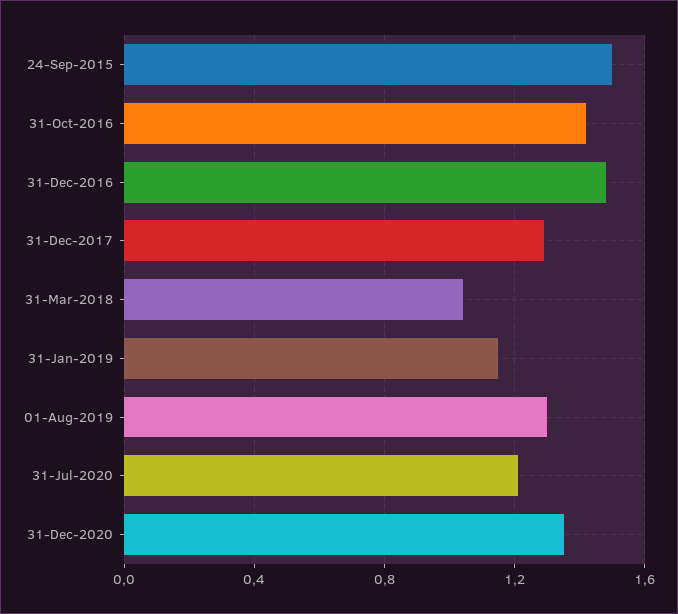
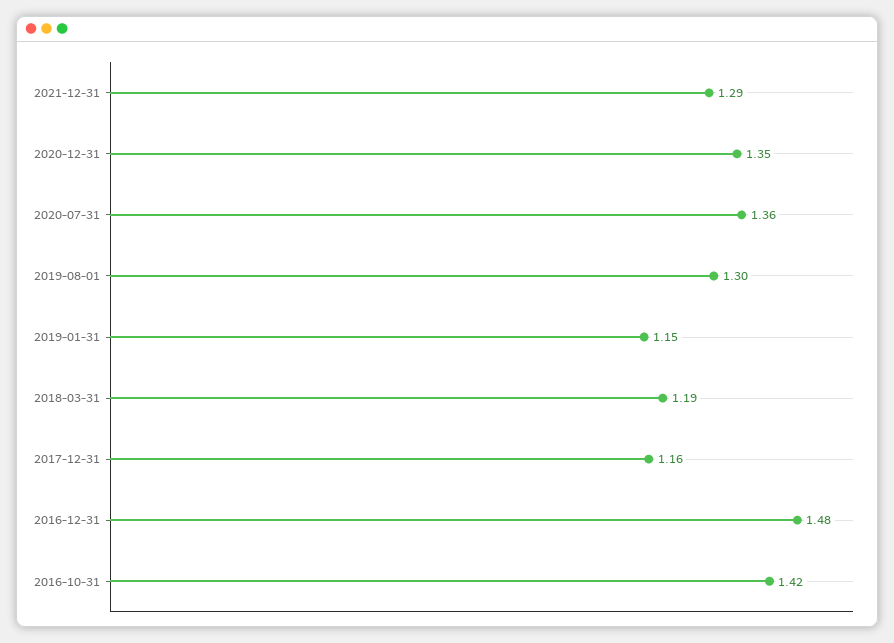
24-Sep-2015: 1.5 -> none
31-Dec-2017: 1.3 -> 1.16
31-Mar-2018: 1.05 -> 1.19
31-Jul-2020: 1.2 -> 1.36
2021-12-31: none -> 1.29

